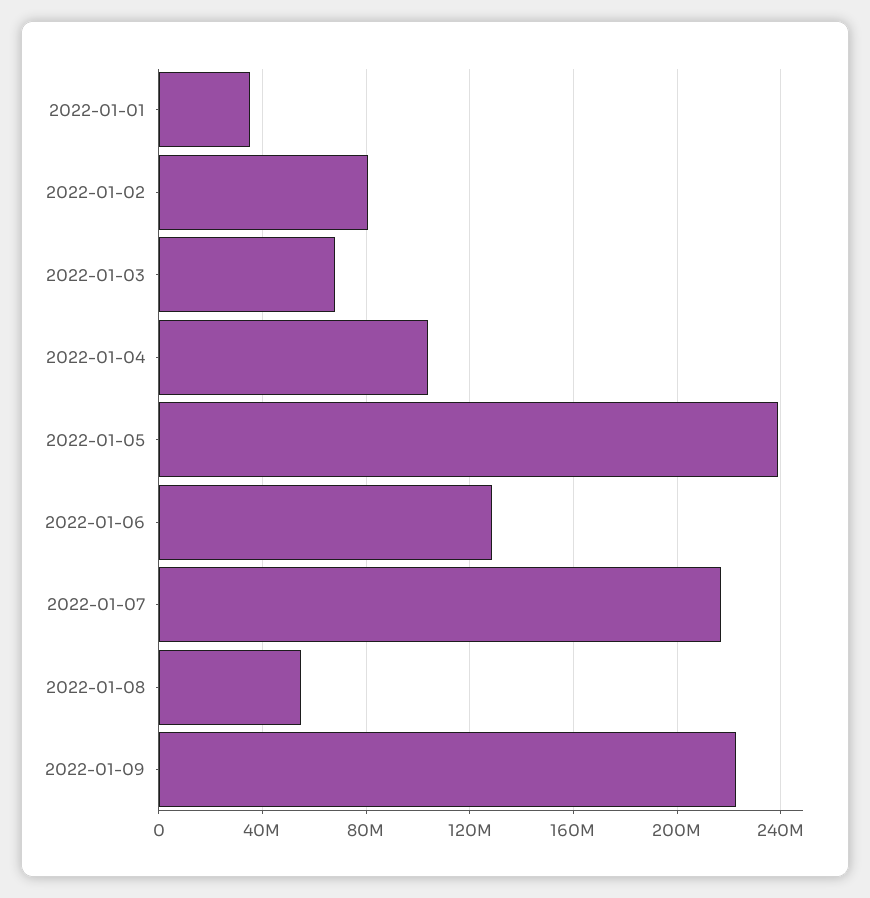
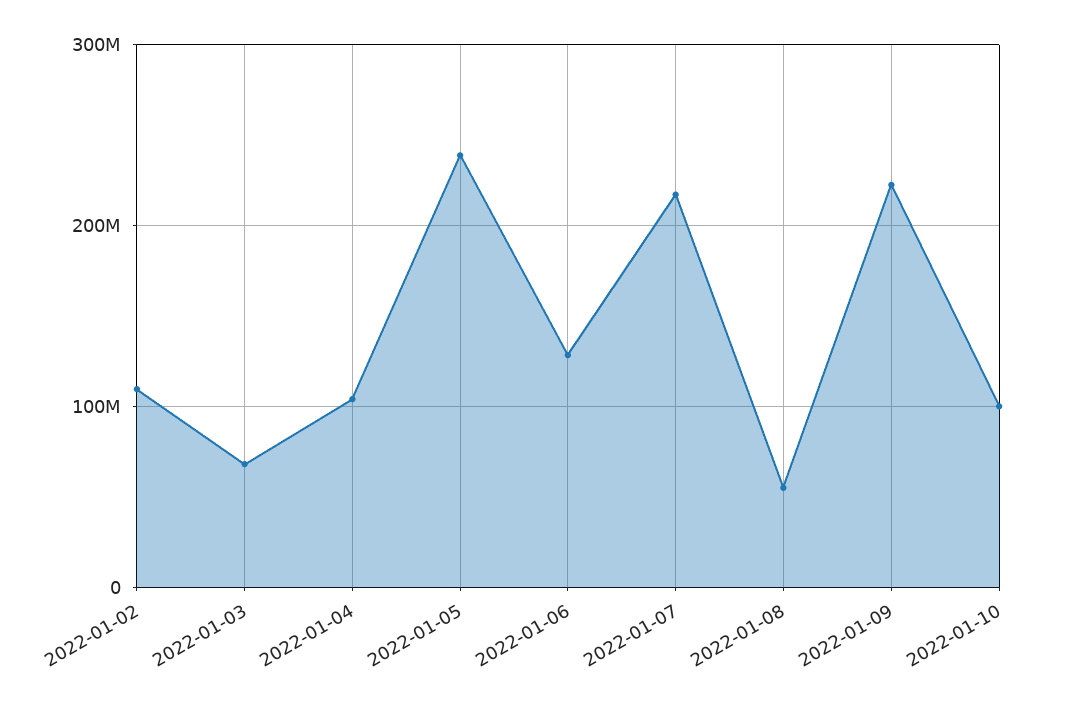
2022-01-01: 35000000 -> none
2022-01-02: 80000000 -> 110000000
2022-01-10: none -> 100000000

